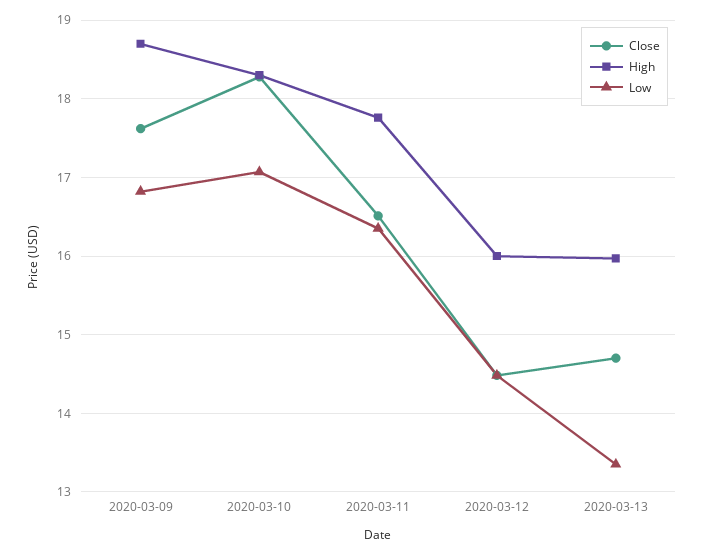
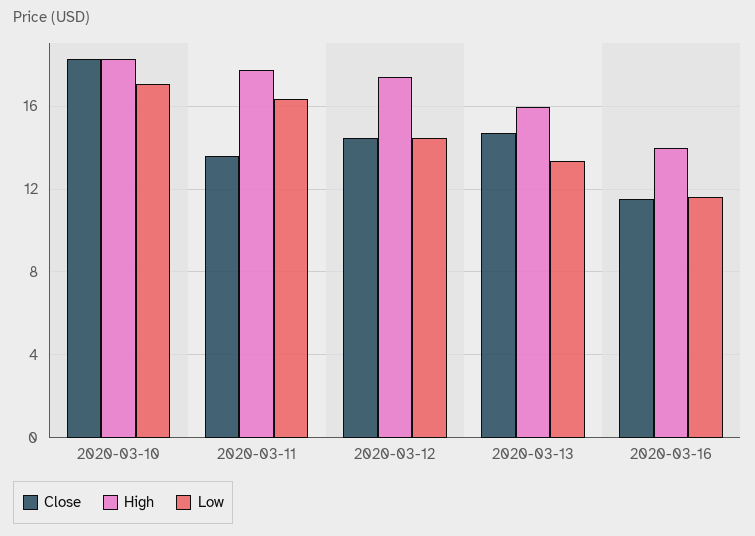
Close, 2020-03-09: 17.6 -> none
High, 2020-03-09: 18.7 -> none
Low, 2020-03-09: 16.8 -> none
Close, 2020-03-11: 16.5 -> 13.5
High, 2020-03-12: 16 -> 17.5
Close, 2020-03-16: none -> 11.5
High, 2020-03-16: none -> 14
Low, 2020-03-16: none -> 11.5

